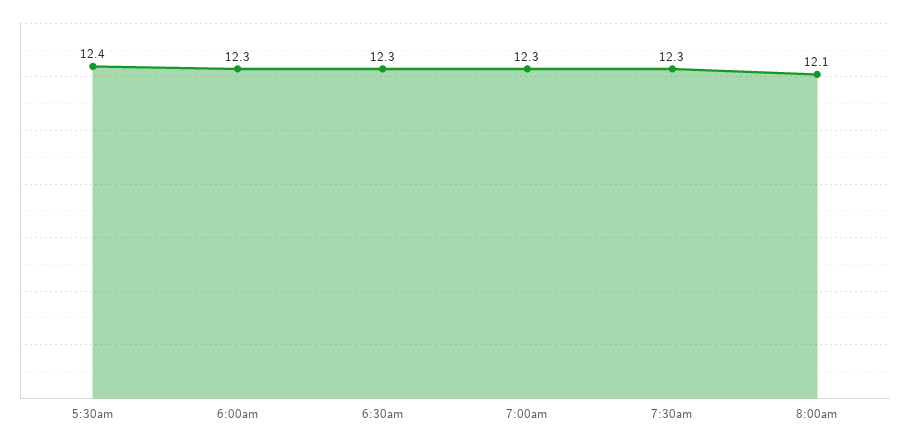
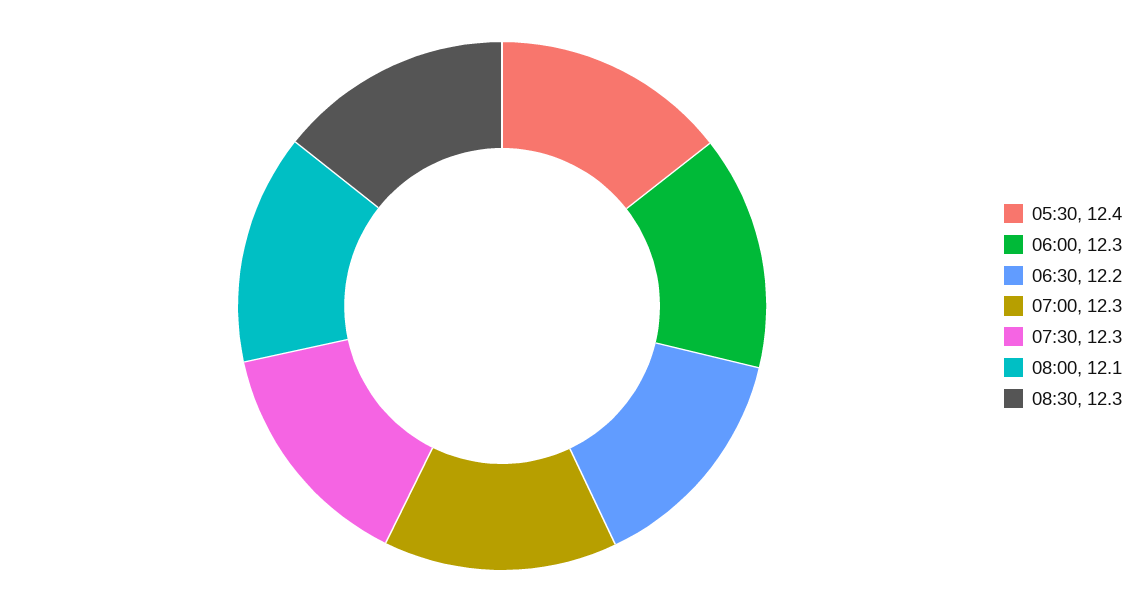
6:30am: 12.3 -> 12.2
08:30: none -> 12.3

